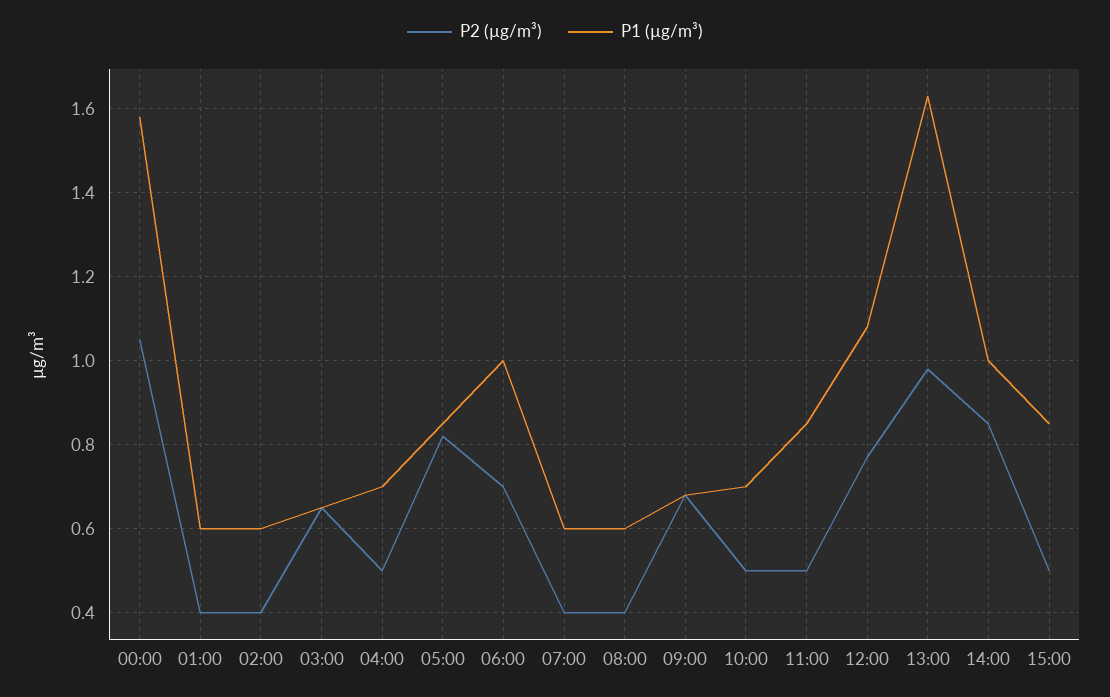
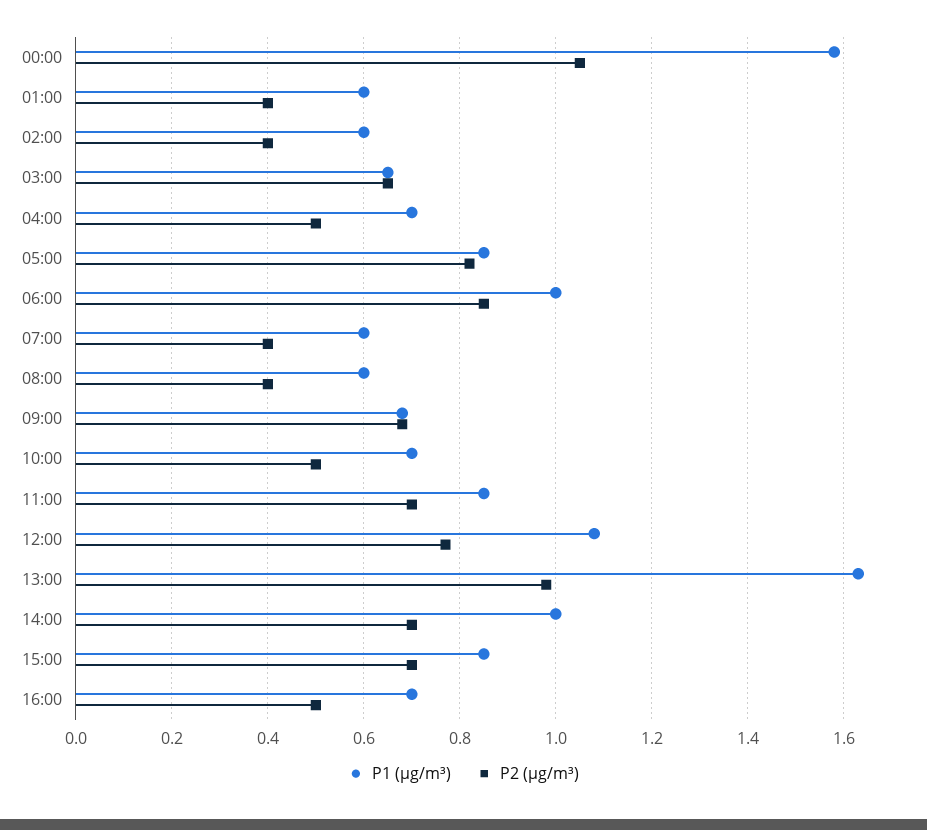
P2 (µg/m³), 06:00: 0.7 -> 0.85
P2 (µg/m³), 11:00: 0.5 -> 0.7
P2 (µg/m³), 14:00: 0.85 -> 0.7
P2 (µg/m³), 15:00: 0.5 -> 0.7
P1 (µg/m³), 16:00: none -> 0.7
P2 (µg/m³), 16:00: none -> 0.5

